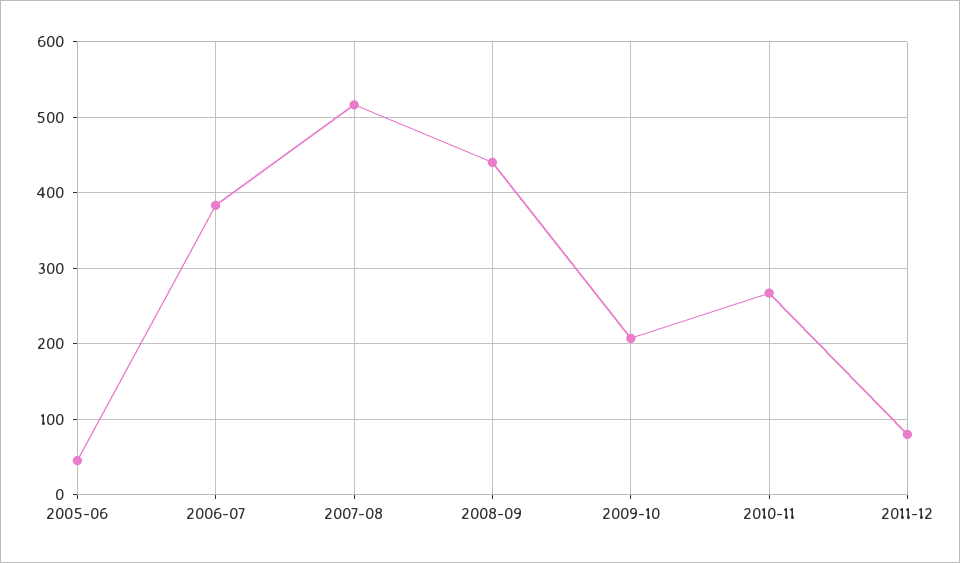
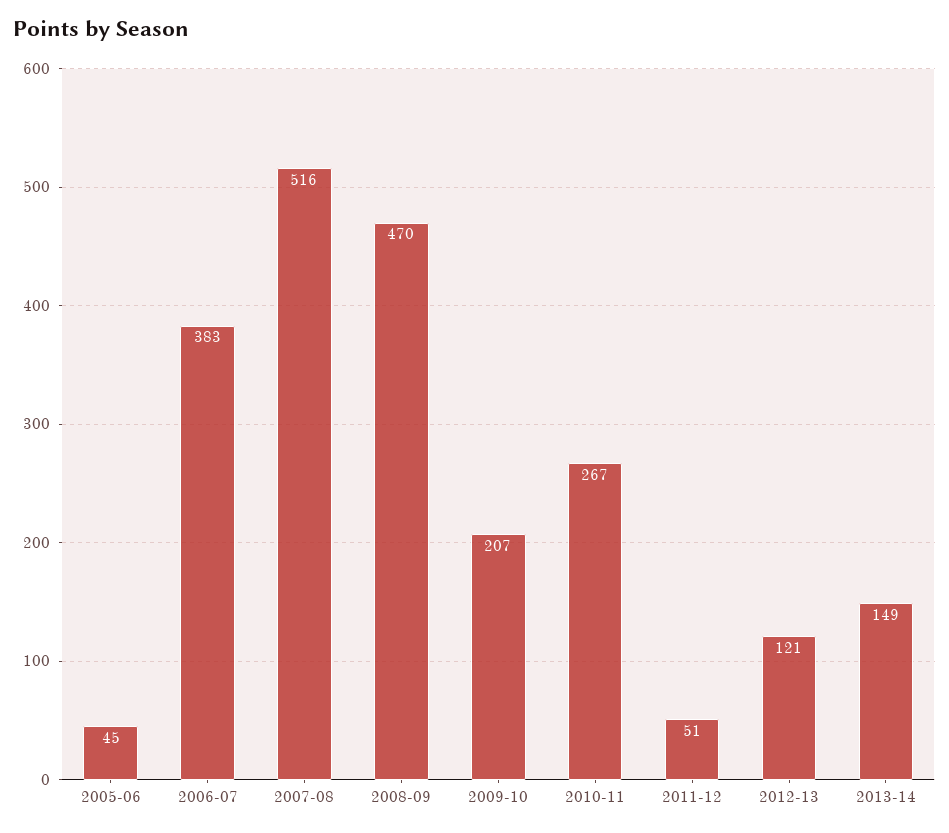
2008-09: 440 -> 470
2011-12: 80 -> 51
2012-13: none -> 121
2013-14: none -> 149

